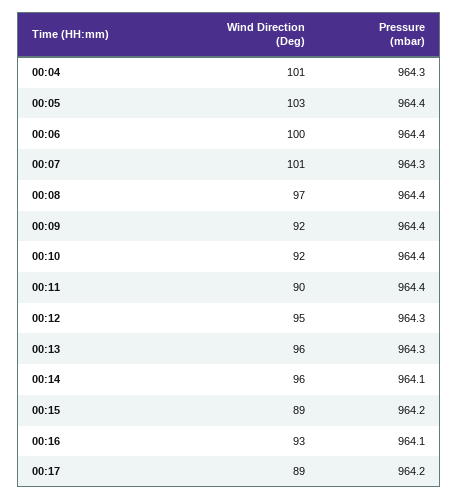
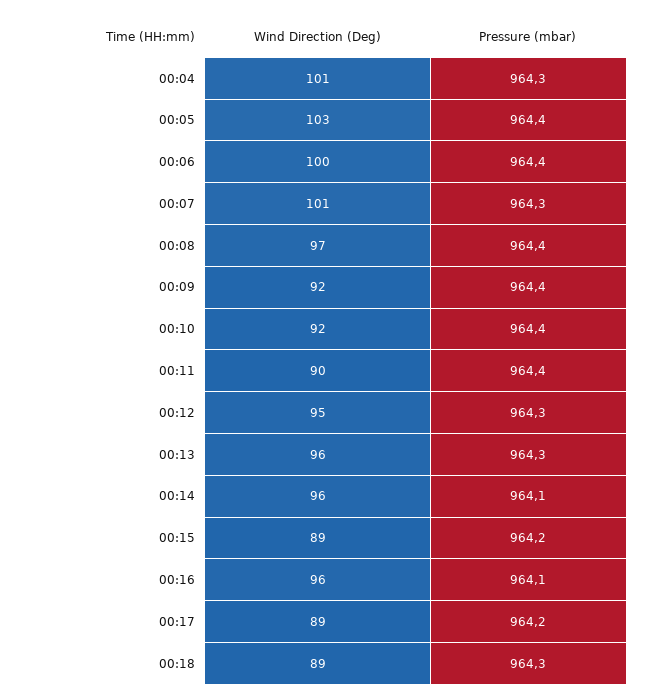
Wind Direction (Deg), 00:16: 93 -> 96
Wind Direction (Deg), 00:18: none -> 89
Pressure (mbar), 00:18: none -> 964.3

